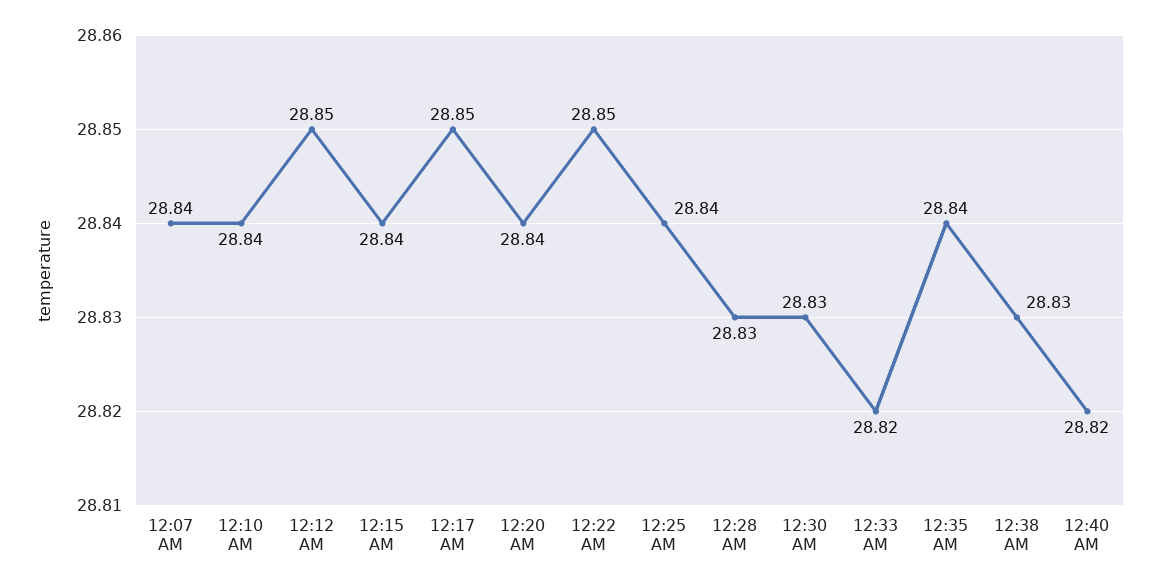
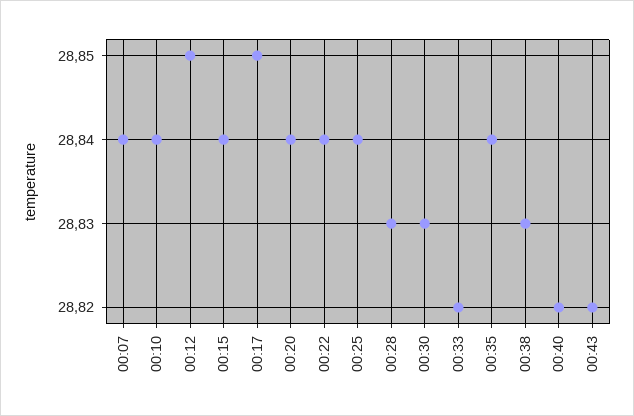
12:22 AM: 28.85 -> 28.84
00:43: none -> 28.82

